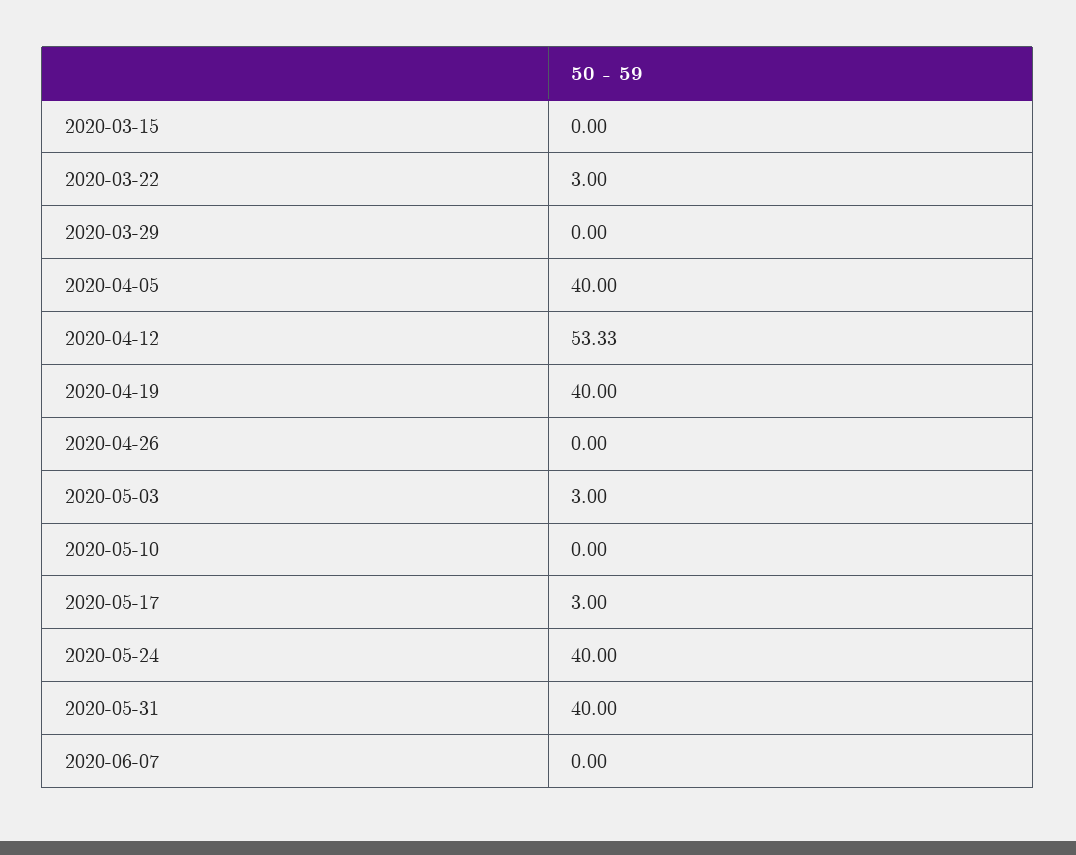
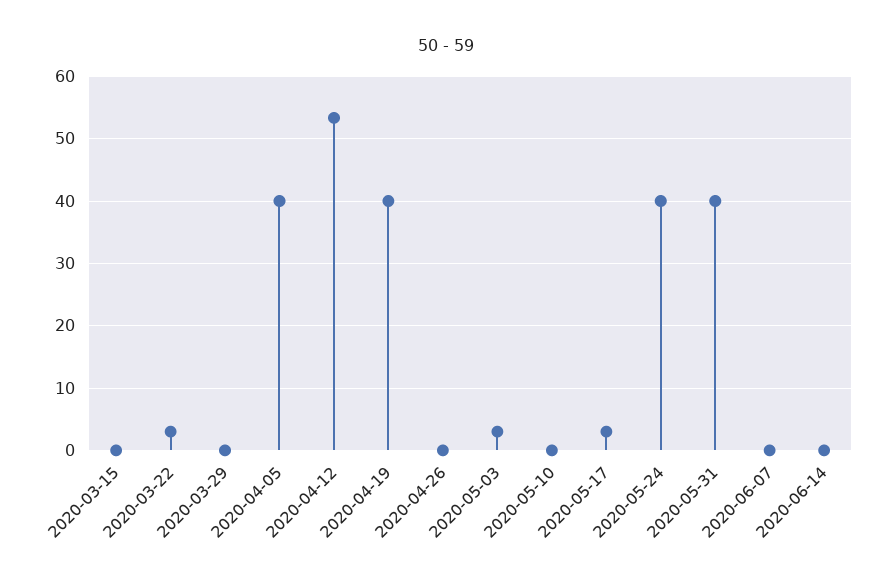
2020-06-14: none -> 0

